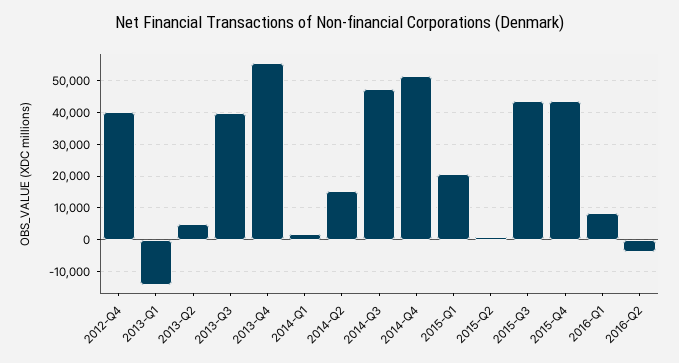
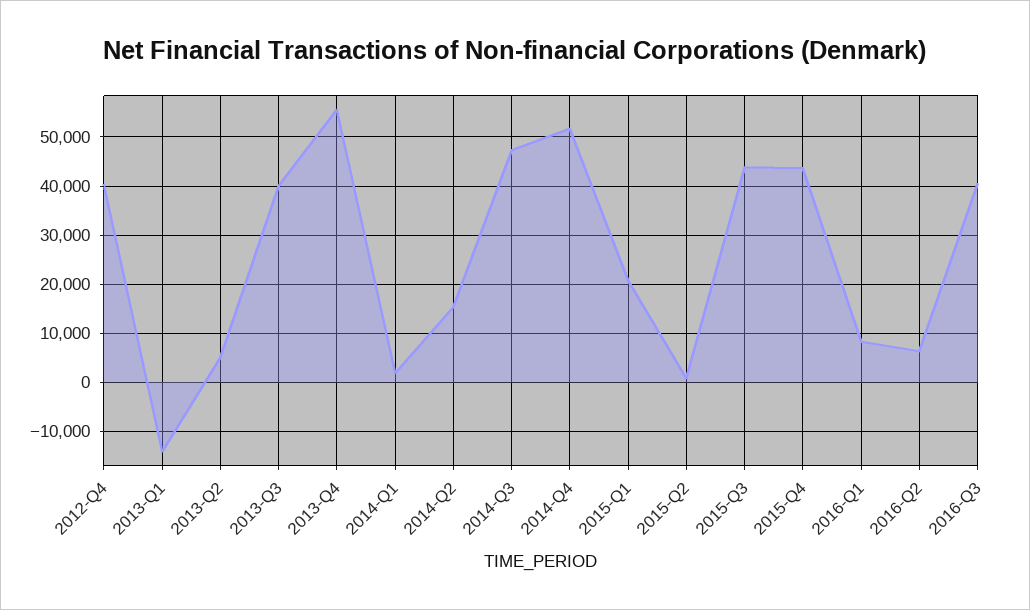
2016-Q2: -4000 -> 6000
2016-Q3: none -> 40000

